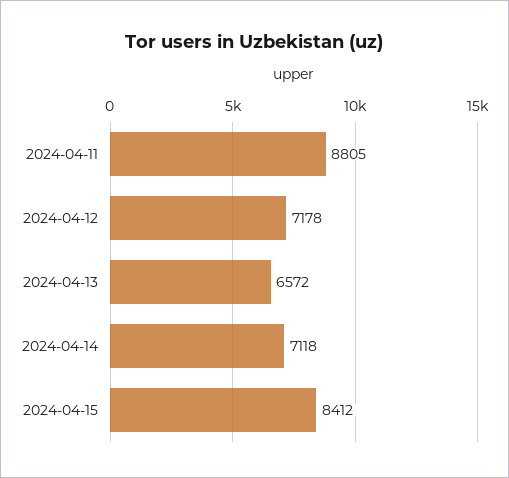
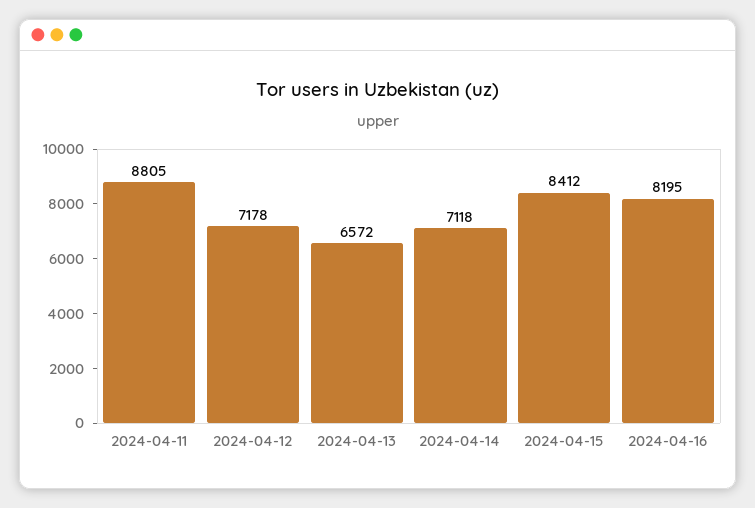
2024-04-16: none -> 8195

